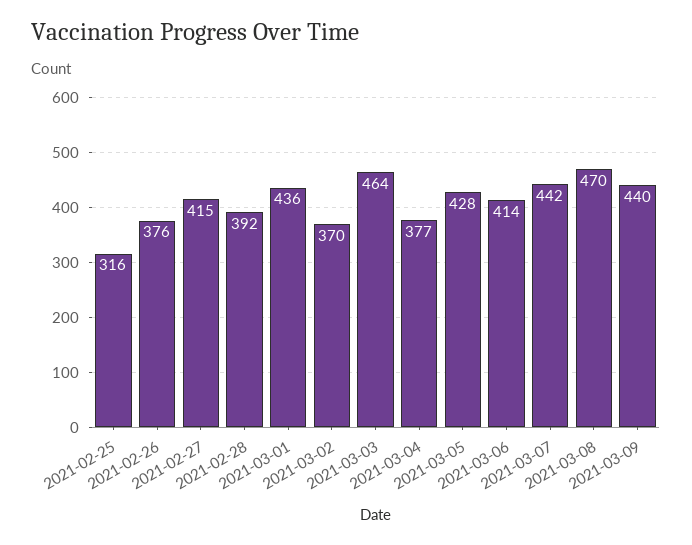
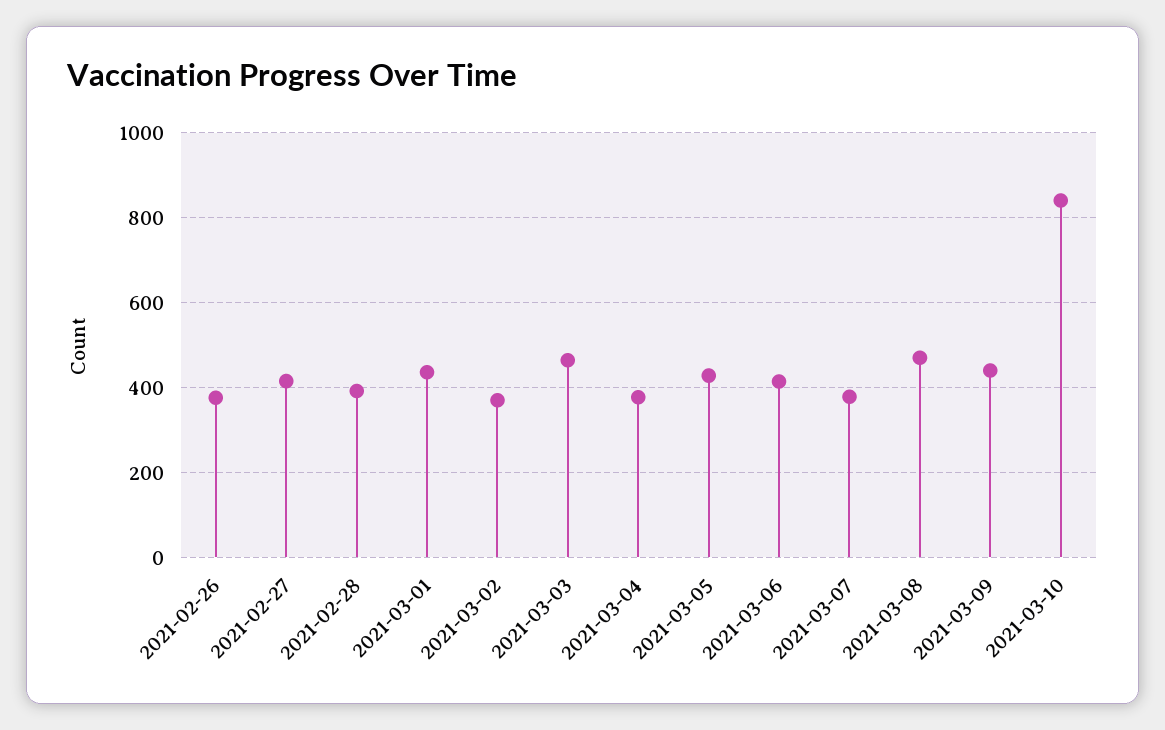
2021-02-25: 316 -> none
2021-03-07: 442 -> 380
2021-03-10: none -> 840

